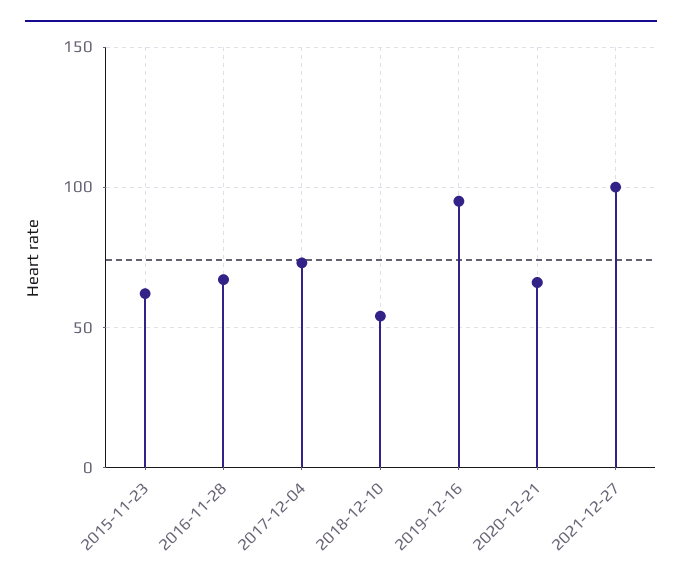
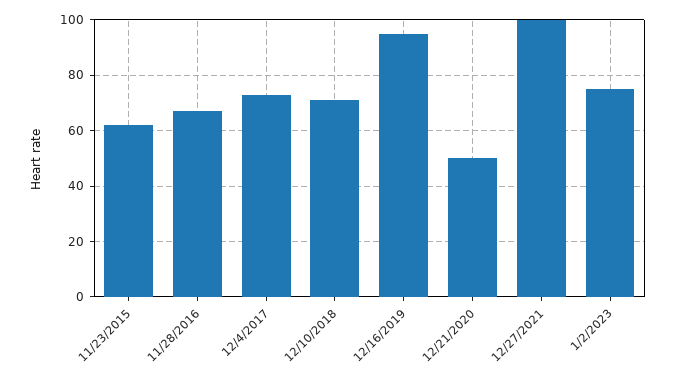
2018-12-10: 55 -> 70
2020-12-21: 65 -> 50
1/2/2023: none -> 75

